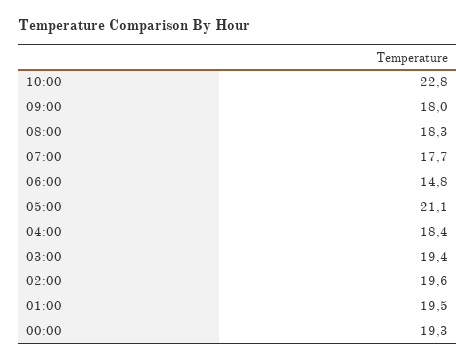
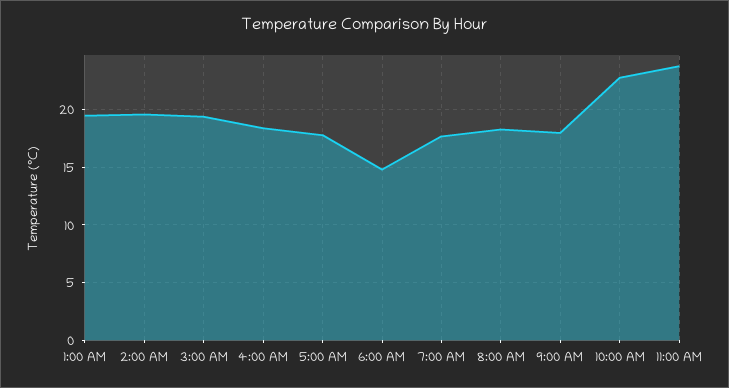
05:00: 21.1 -> 18
00:00: 19.3 -> none
11:00 AM: none -> 24

